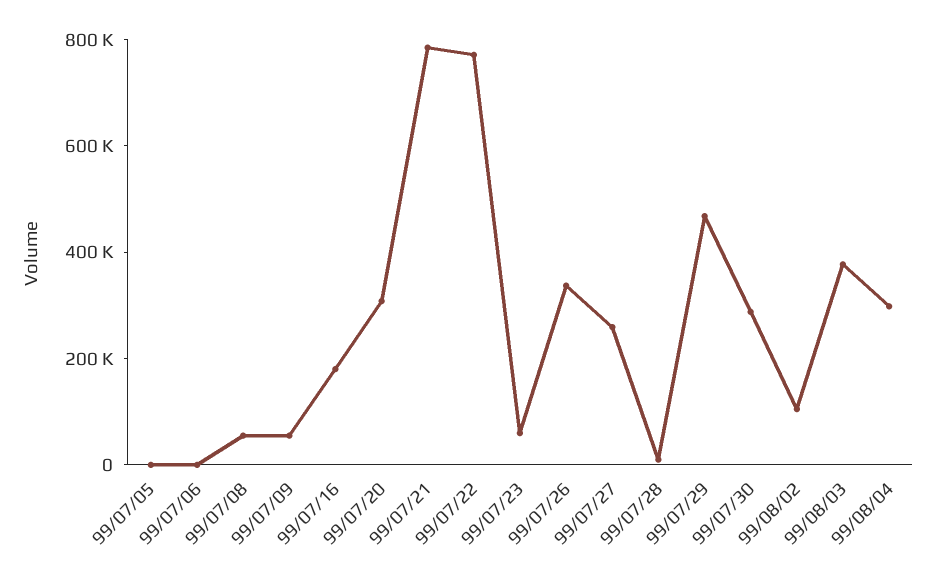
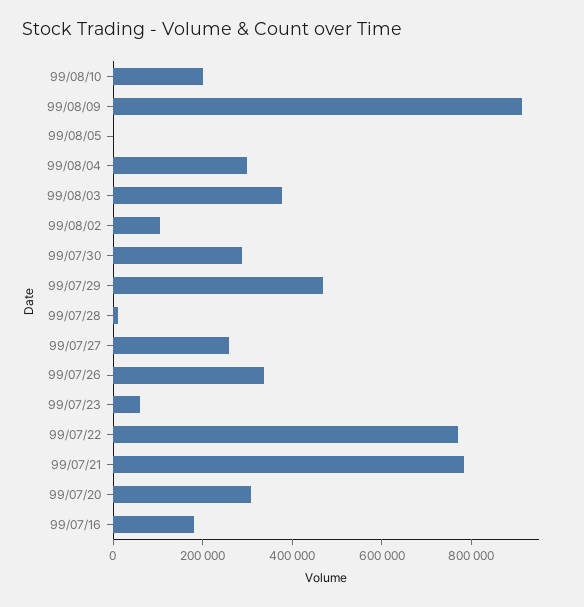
99/07/05: 0 -> none
99/07/06: 0 -> none
99/07/08: 50000 -> none
99/07/09: 50000 -> none
99/08/10: none -> 200000
99/08/09: none -> 900000
99/08/05: none -> 0

